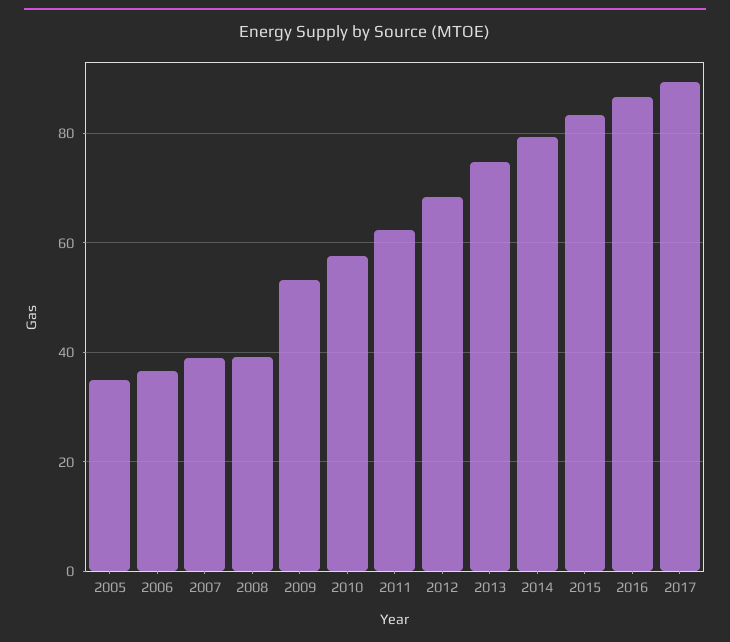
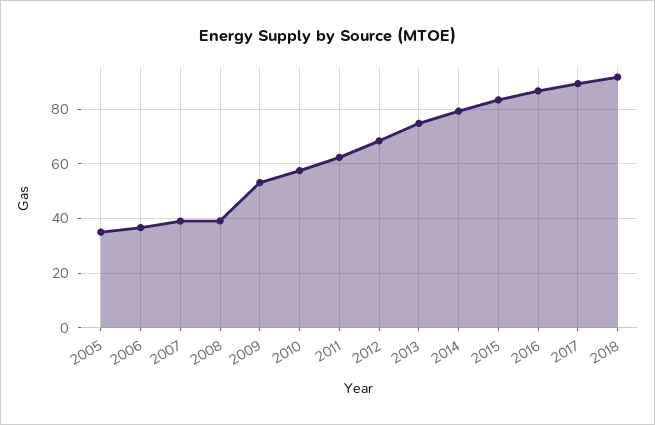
2018: none -> 92.5

